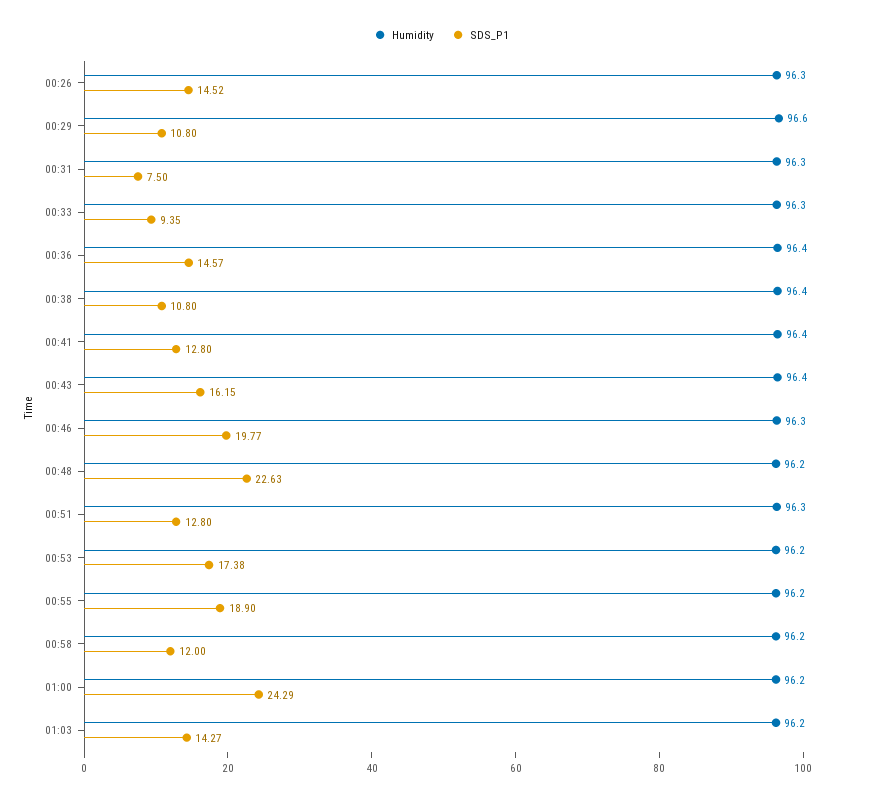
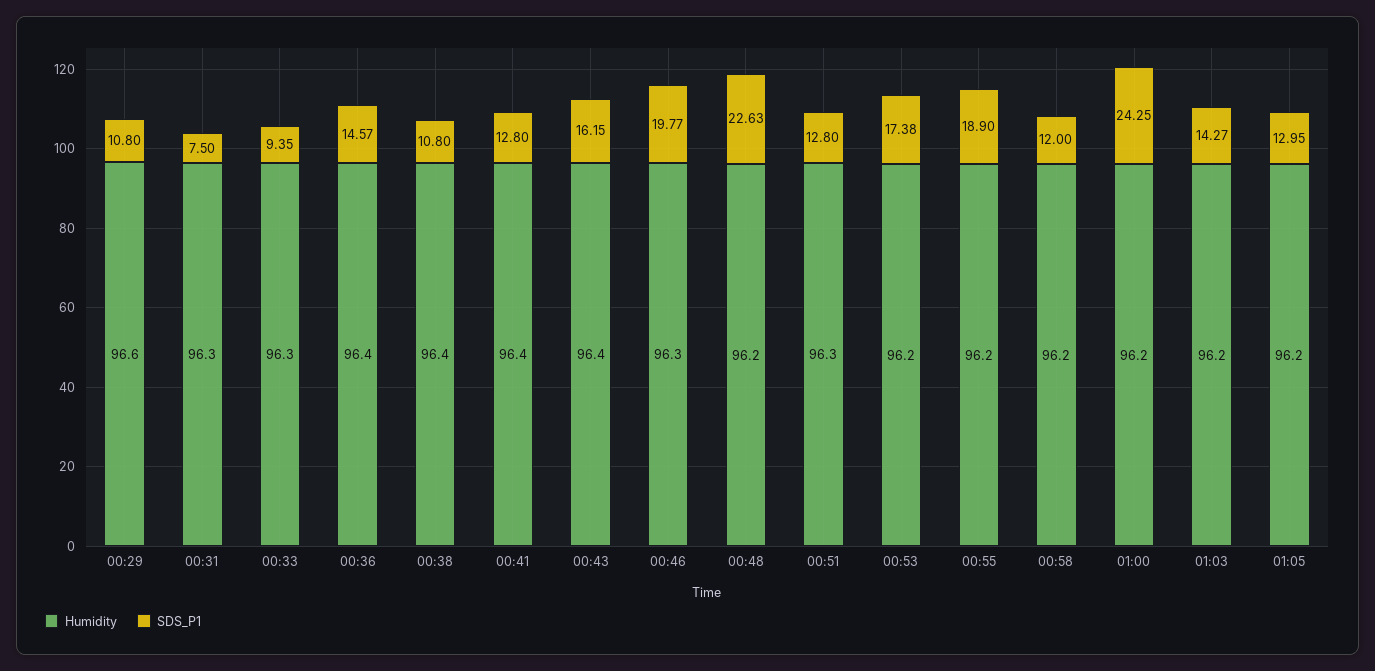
Humidity, 00:26: 96.3 -> none
SDS_P1, 00:26: 14.52 -> none
SDS_P1, 01:00: 24.29 -> 24.25
Humidity, 01:05: none -> 96.2
SDS_P1, 01:05: none -> 12.95

